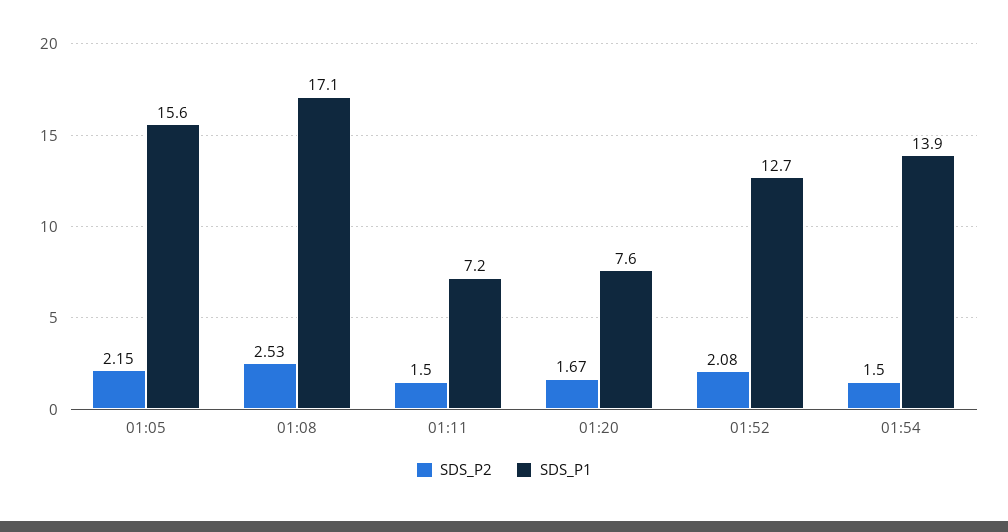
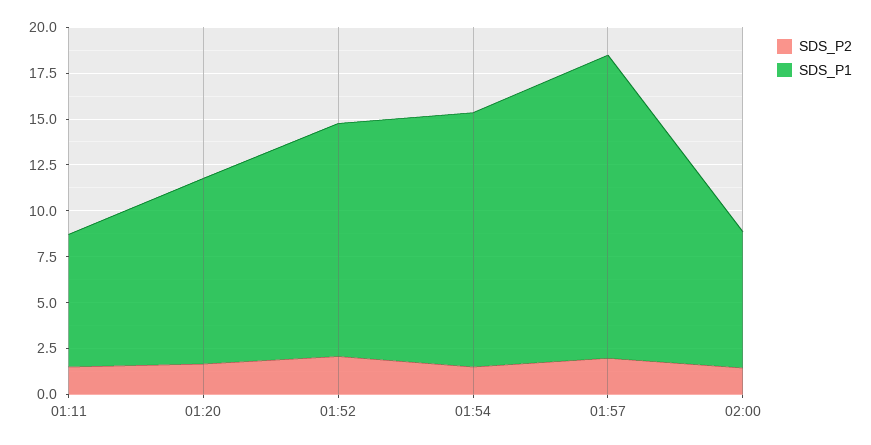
SDS_P2, 01:05: 2.15 -> none
SDS_P1, 01:05: 15.6 -> none
SDS_P2, 01:08: 2.53 -> none
SDS_P1, 01:08: 17.1 -> none
SDS_P1, 01:20: 7.6 -> 10
SDS_P2, 01:57: none -> 2
SDS_P1, 01:57: none -> 16.5
SDS_P2, 02:00: none -> 1.5
SDS_P1, 02:00: none -> 7.5

